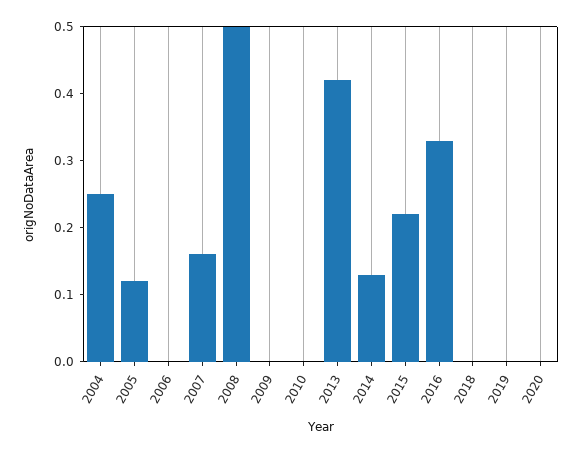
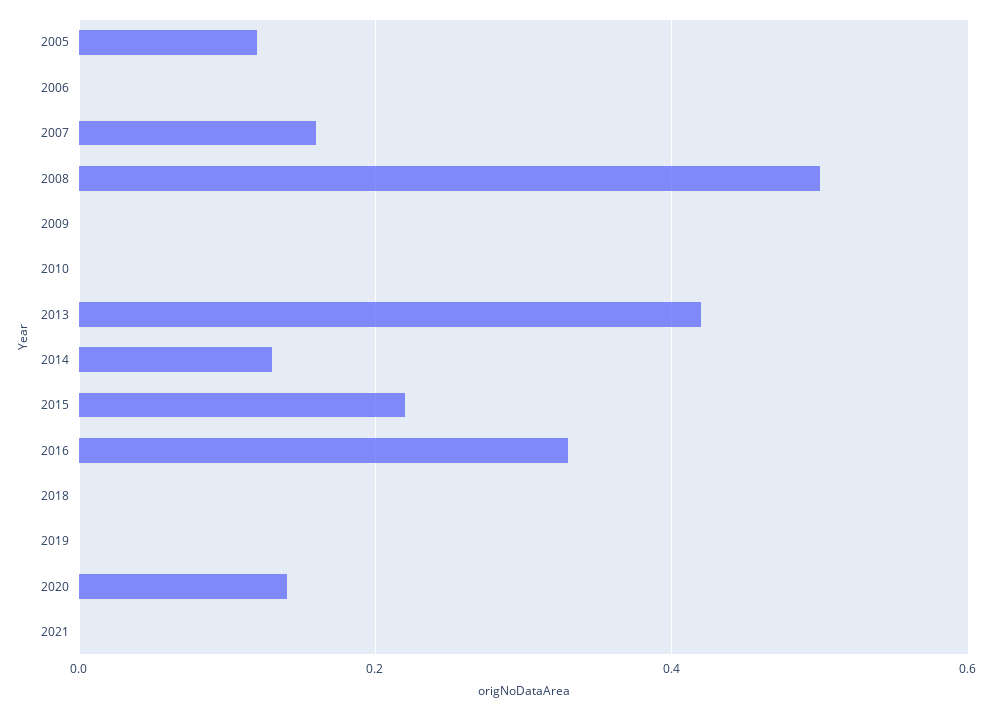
2004: 0.25 -> none
2020: 0 -> 0.15
2021: none -> 0

